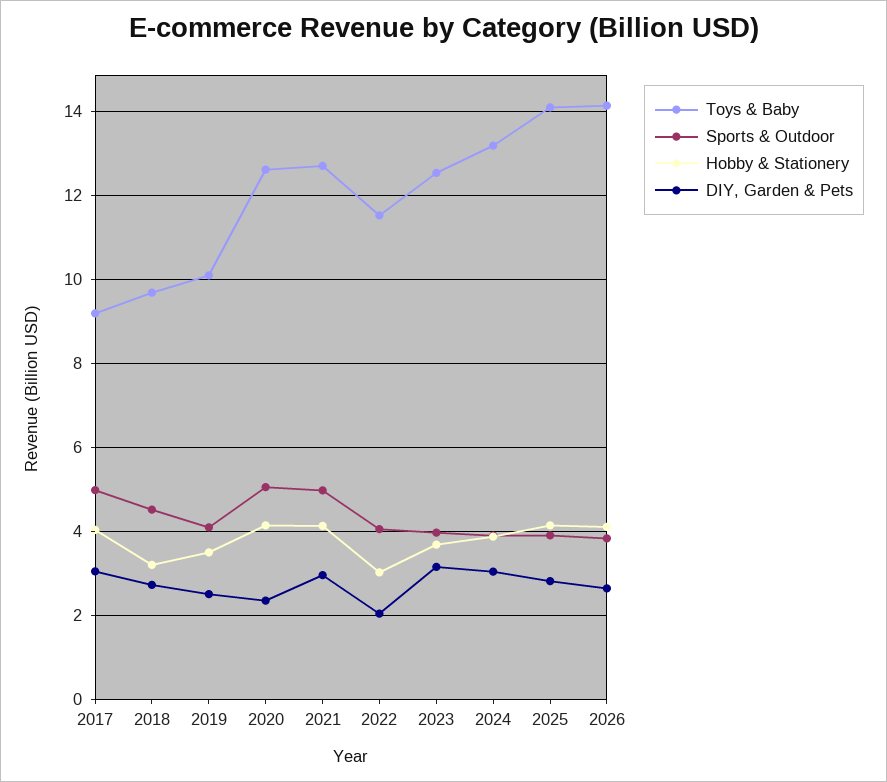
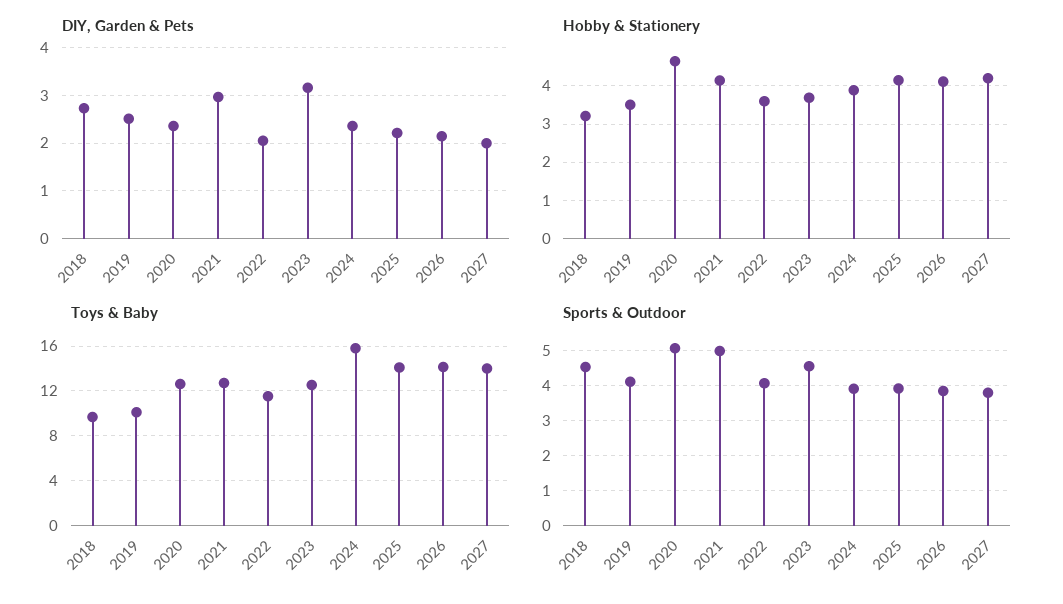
Toys & Baby, 2017: 9.2 -> none
Sports & Outdoor, 2017: 5 -> none
Hobby & Stationery, 2017: 4 -> none
DIY, Garden & Pets, 2017: 3 -> none
Hobby & Stationery, 2020: 4.2 -> 4.6
Hobby & Stationery, 2022: 3 -> 3.6
Sports & Outdoor, 2023: 4 -> 4.6
Toys & Baby, 2024: 13.2 -> 16
DIY, Garden & Pets, 2024: 3 -> 2.4
DIY, Garden & Pets, 2025: 2.8 -> 2.2
DIY, Garden & Pets, 2026: 2.6 -> 2.2
DIY, Garden & Pets, 2027: none -> 2
Hobby & Stationery, 2027: none -> 4.2
Toys & Baby, 2027: none -> 14
Sports & Outdoor, 2027: none -> 3.8

